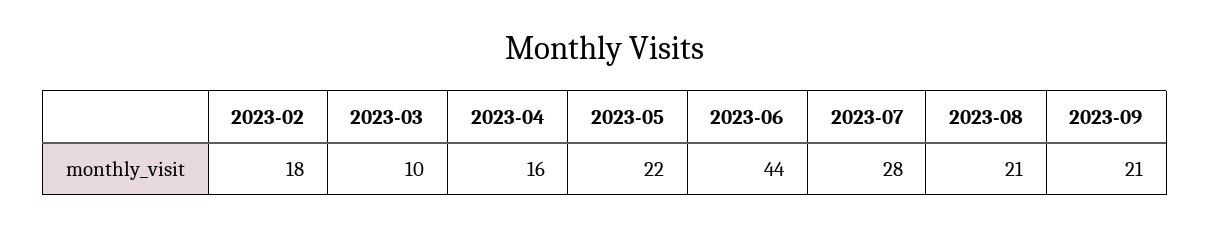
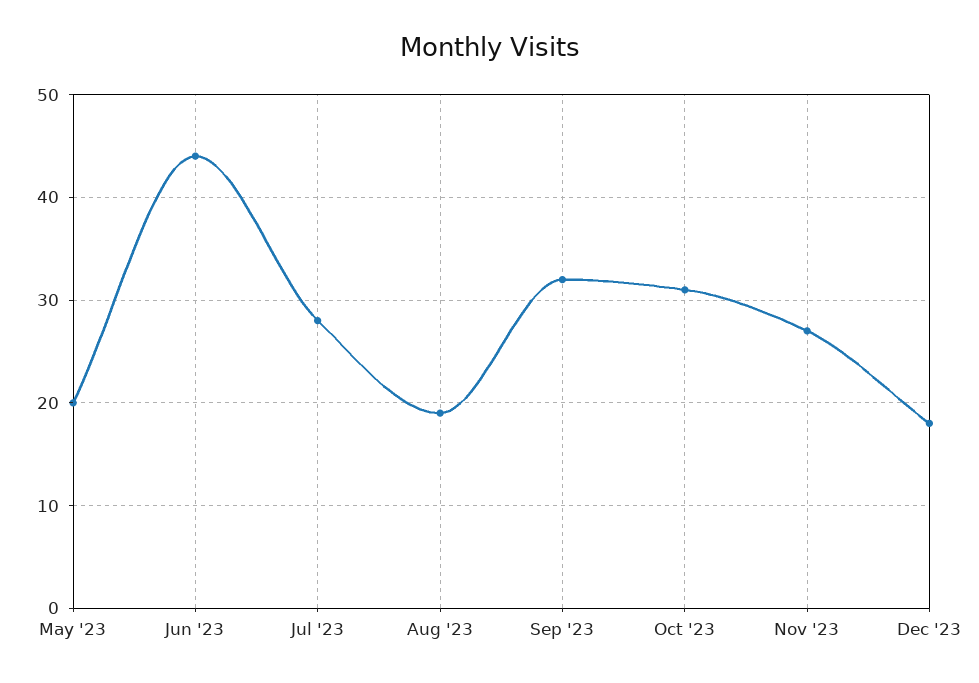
2023-02: 18 -> none
2023-03: 10 -> none
2023-04: 16 -> none
2023-05: 22 -> 20
2023-08: 21 -> 19
2023-09: 21 -> 32
Oct '23: none -> 31
Nov '23: none -> 27
Dec '23: none -> 18

